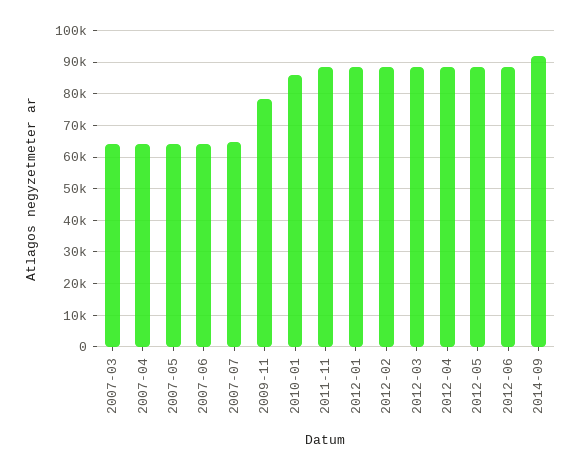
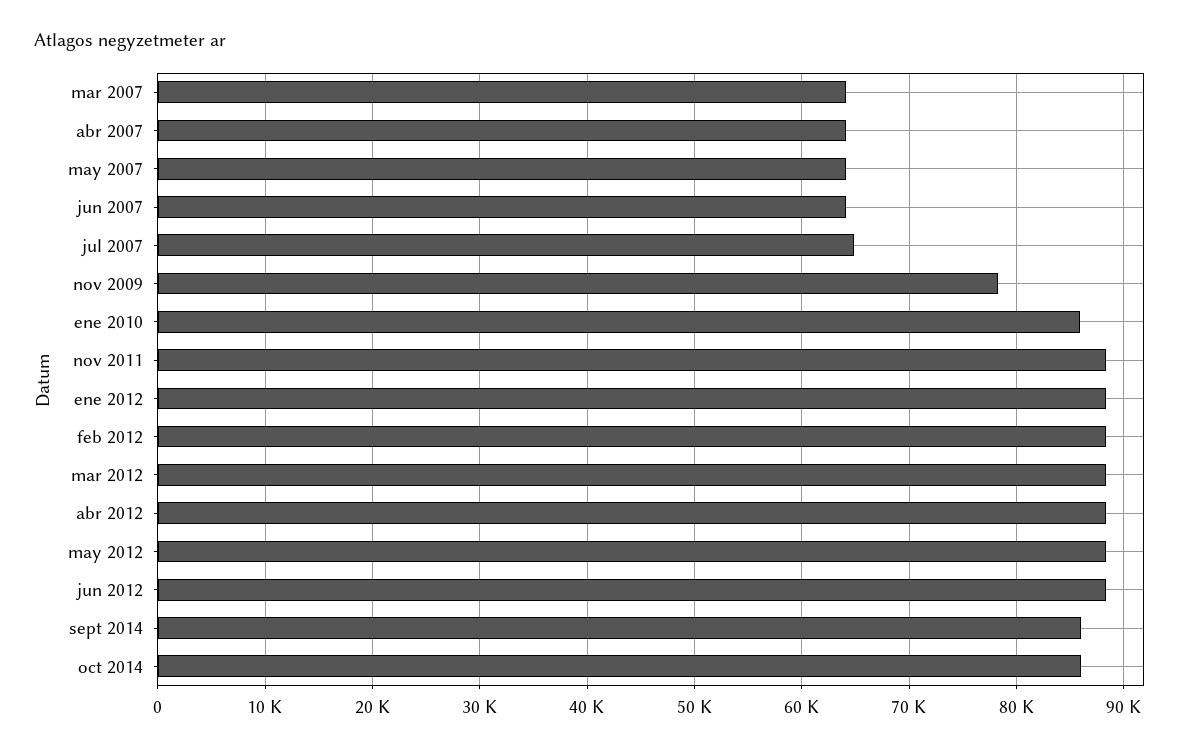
2014-09: 92000 -> 86000
oct 2014: none -> 86000

